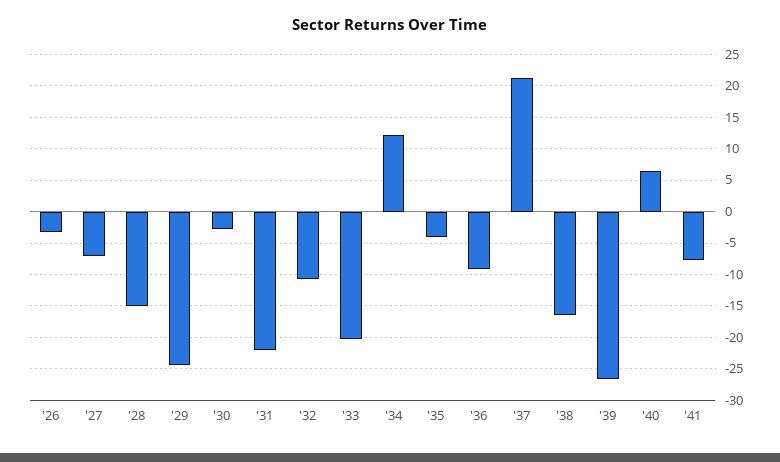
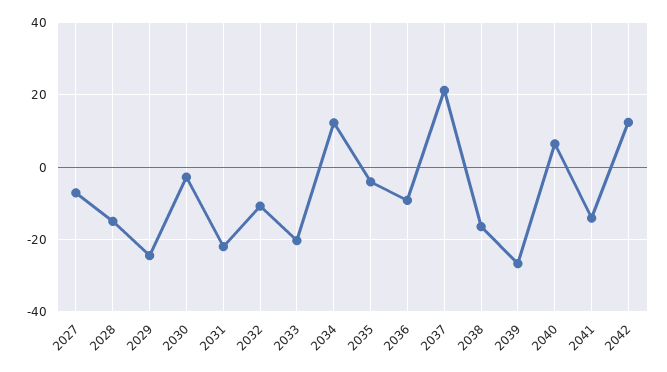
'26: -3 -> none
'41: -8 -> -14
2042: none -> 12

